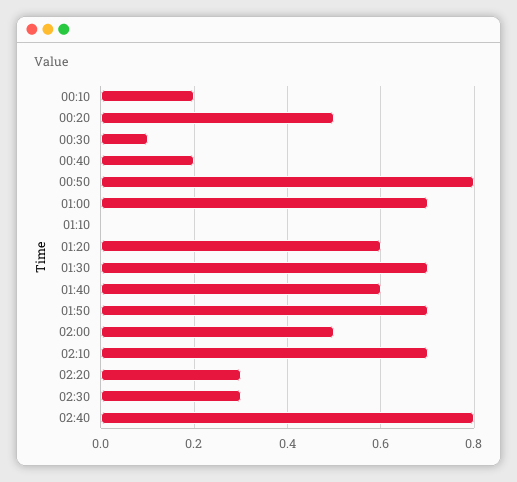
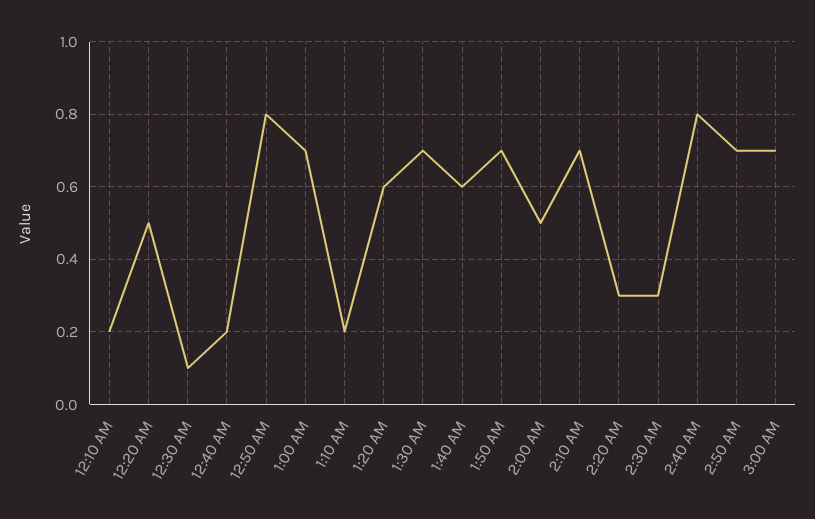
01:10: 0 -> 0.2
2:50 AM: none -> 0.7
3:00 AM: none -> 0.7

